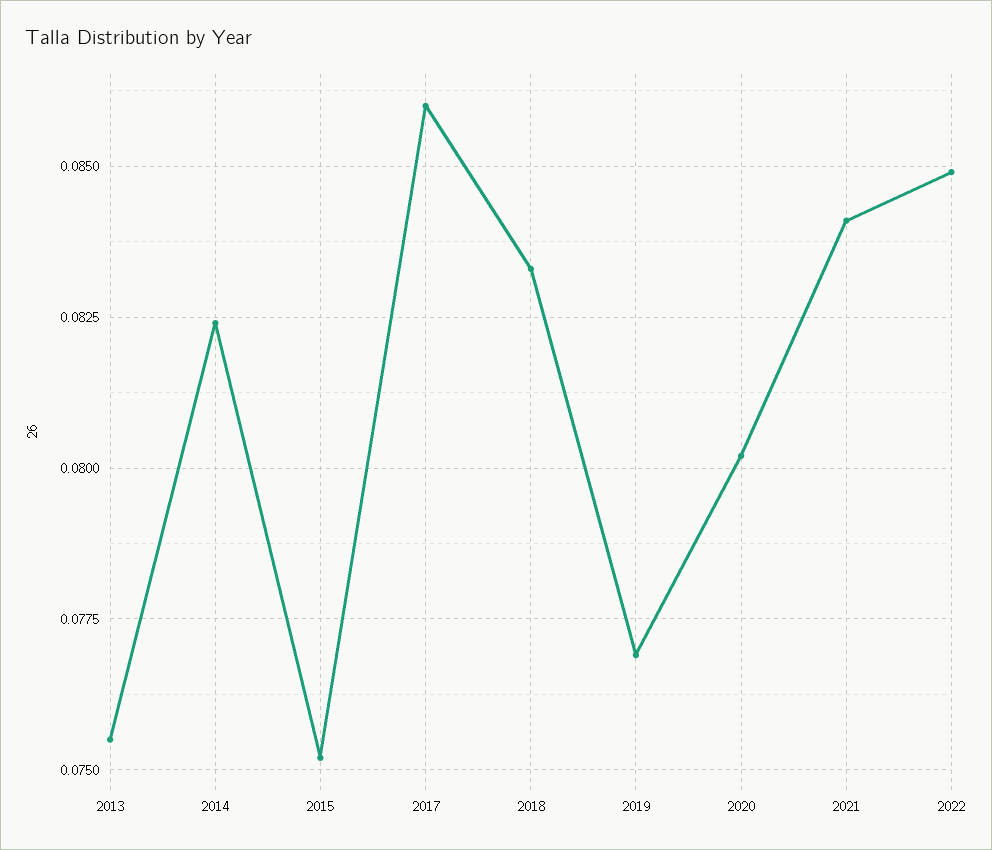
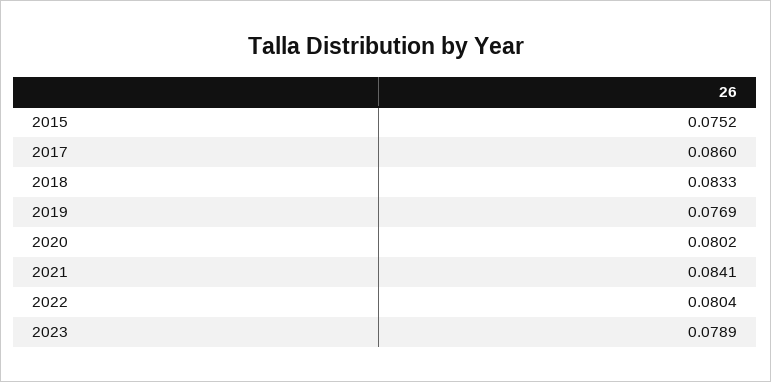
2013: 0.0755 -> none
2014: 0.0825 -> none
2022: 0.085 -> 0.0804
2023: none -> 0.0789

